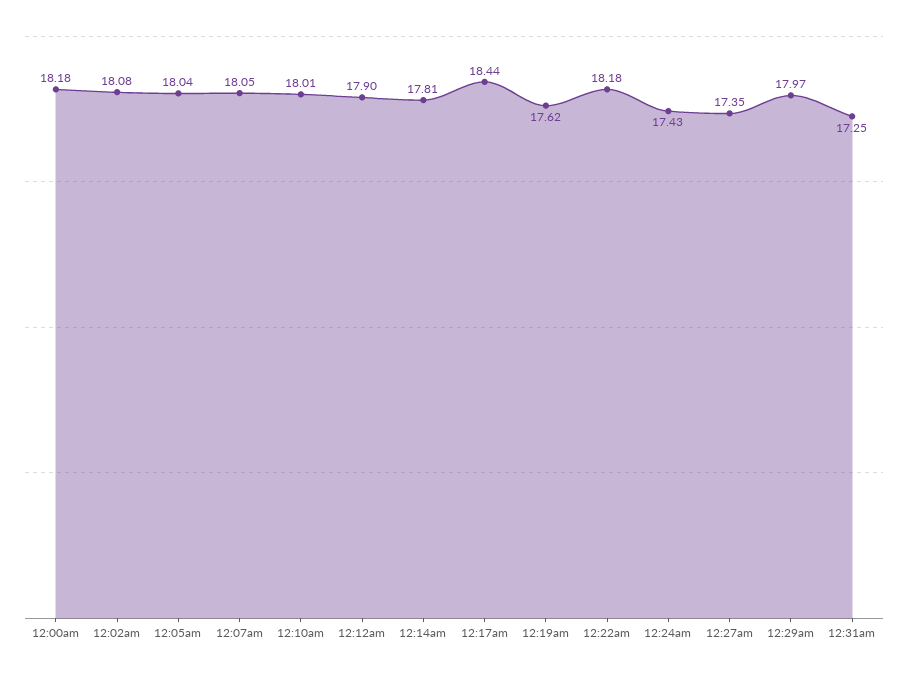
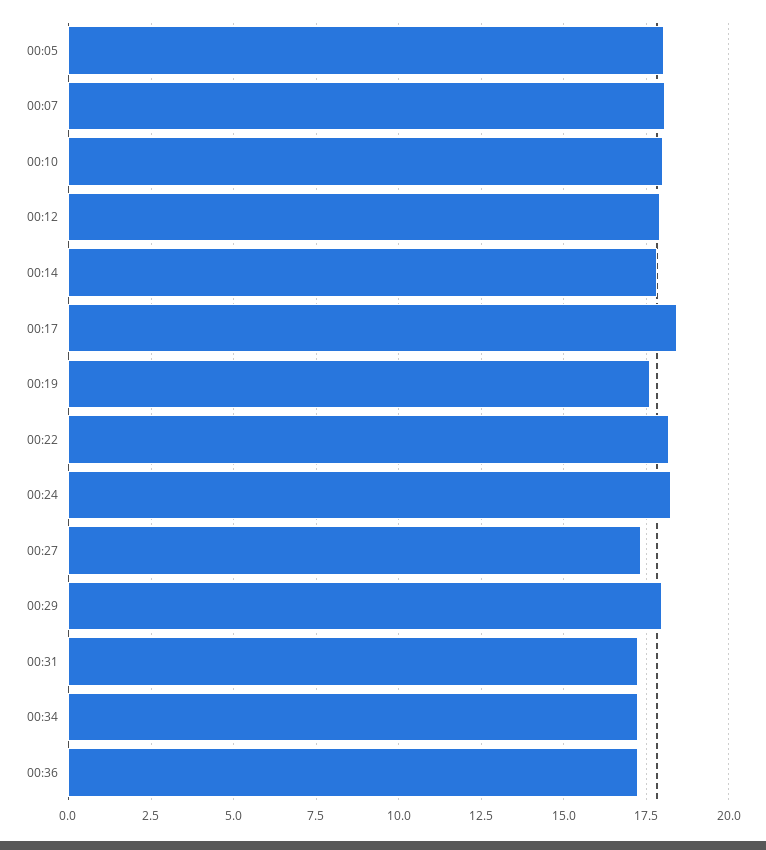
12:00am: 18.18 -> none
12:02am: 18.08 -> none
12:24am: 17.43 -> 18.25
00:34: none -> 17.25
00:36: none -> 17.25

